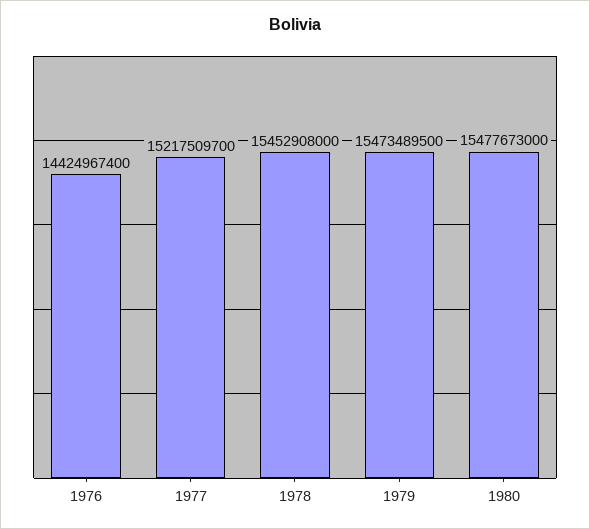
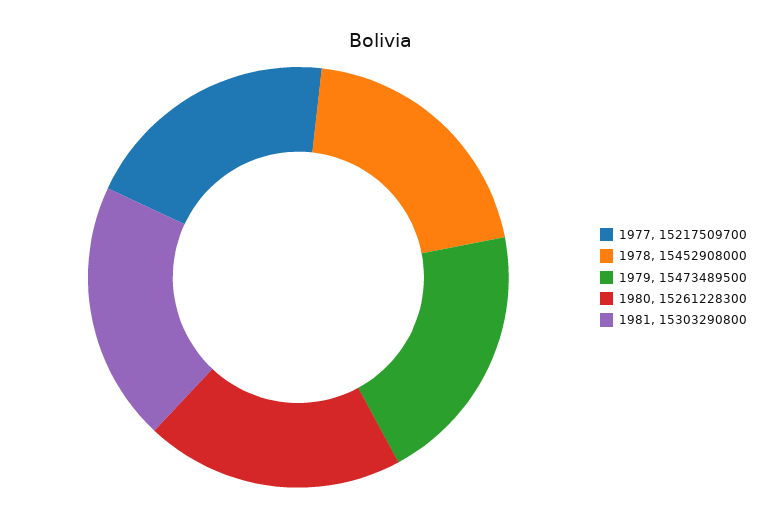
1976: 14424967400 -> none
1980: 15477673000 -> 15261228300
1981: none -> 15303290800

